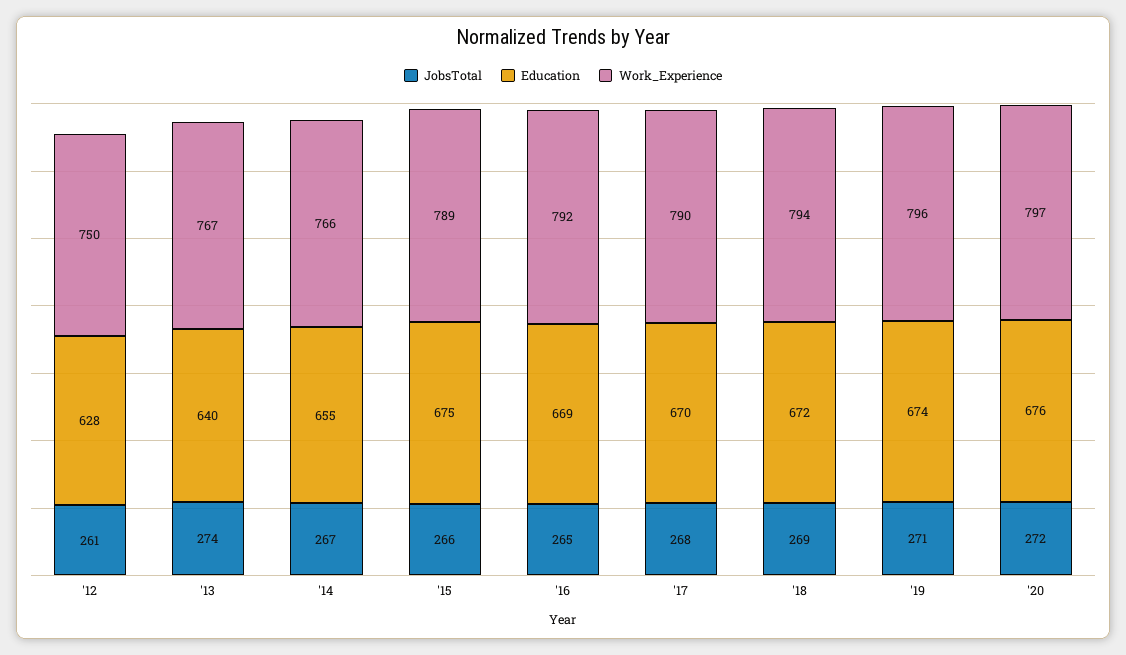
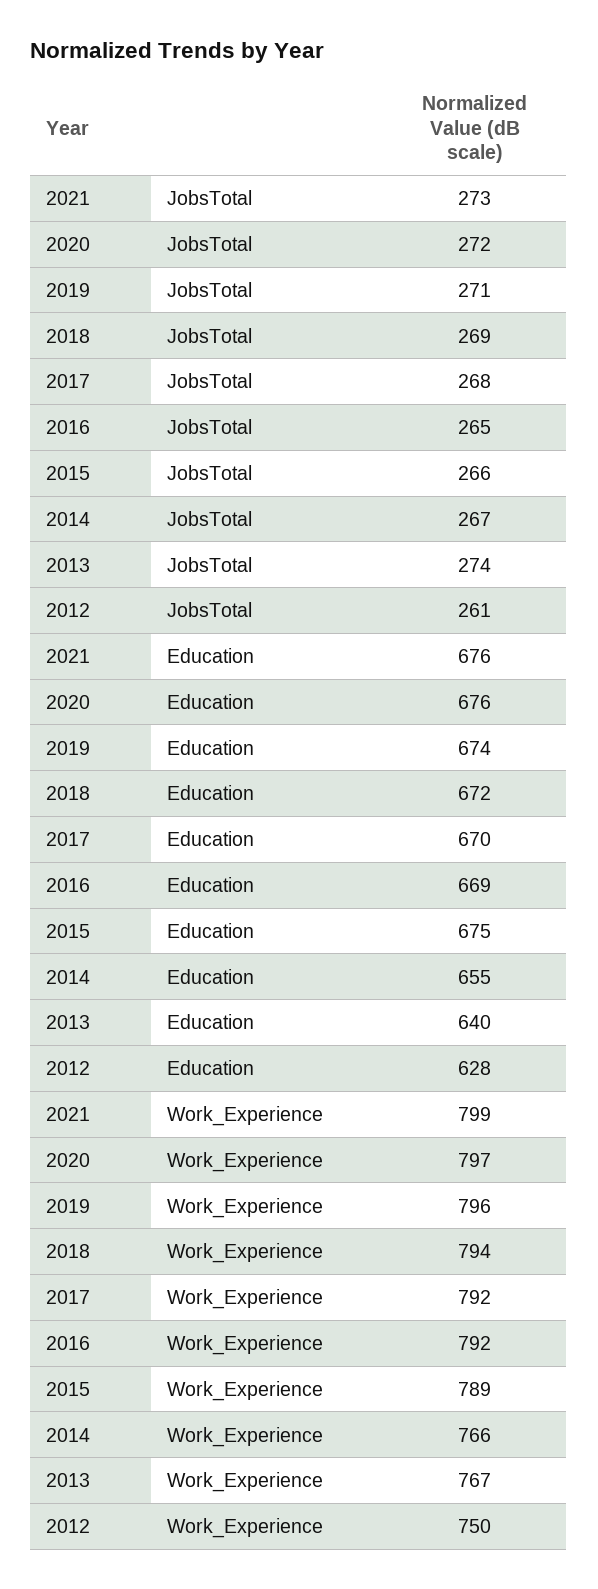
Work_Experience, '17: 790 -> 792
JobsTotal, 2021: none -> 273
Education, 2021: none -> 676
Work_Experience, 2021: none -> 799

